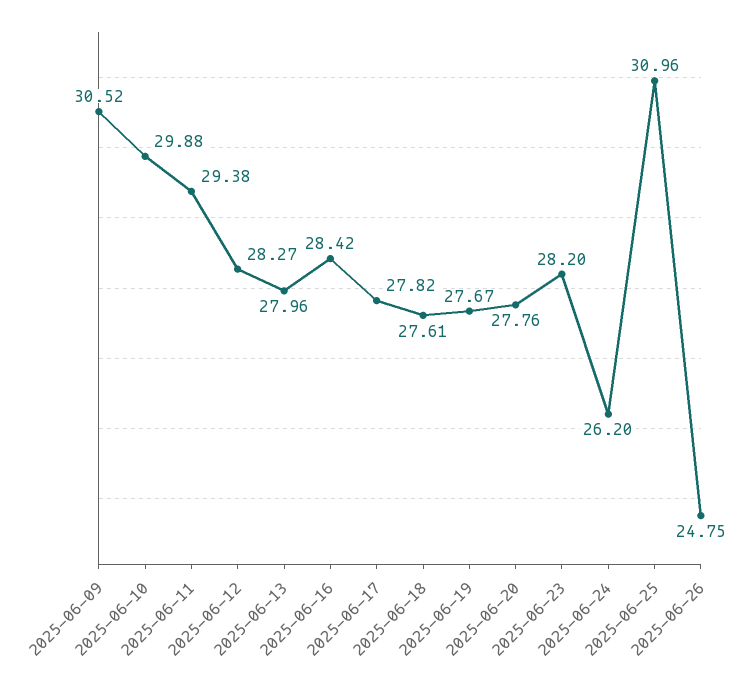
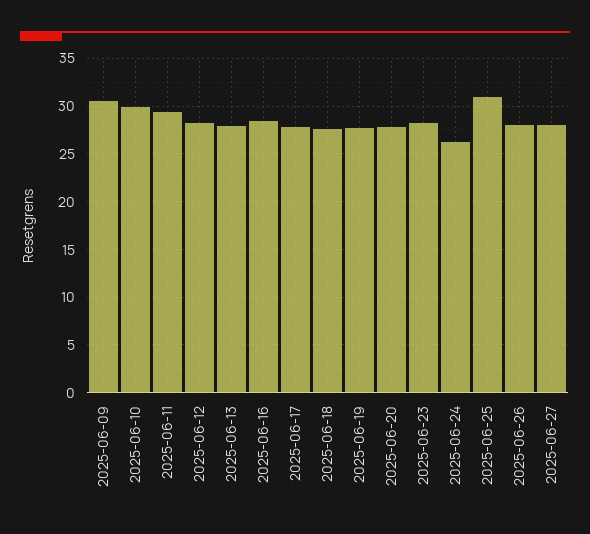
2025-06-26: 24.75 -> 28
2025-06-27: none -> 28

